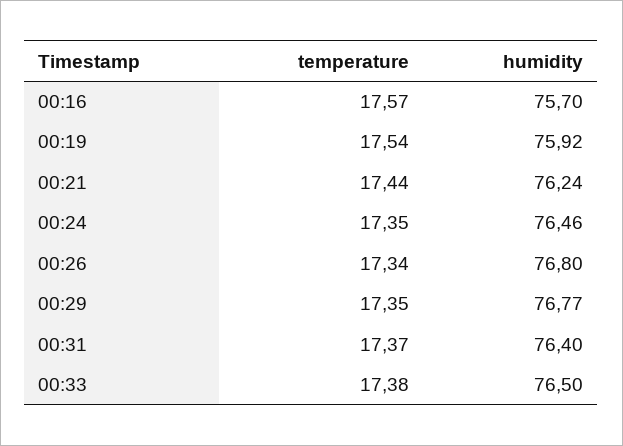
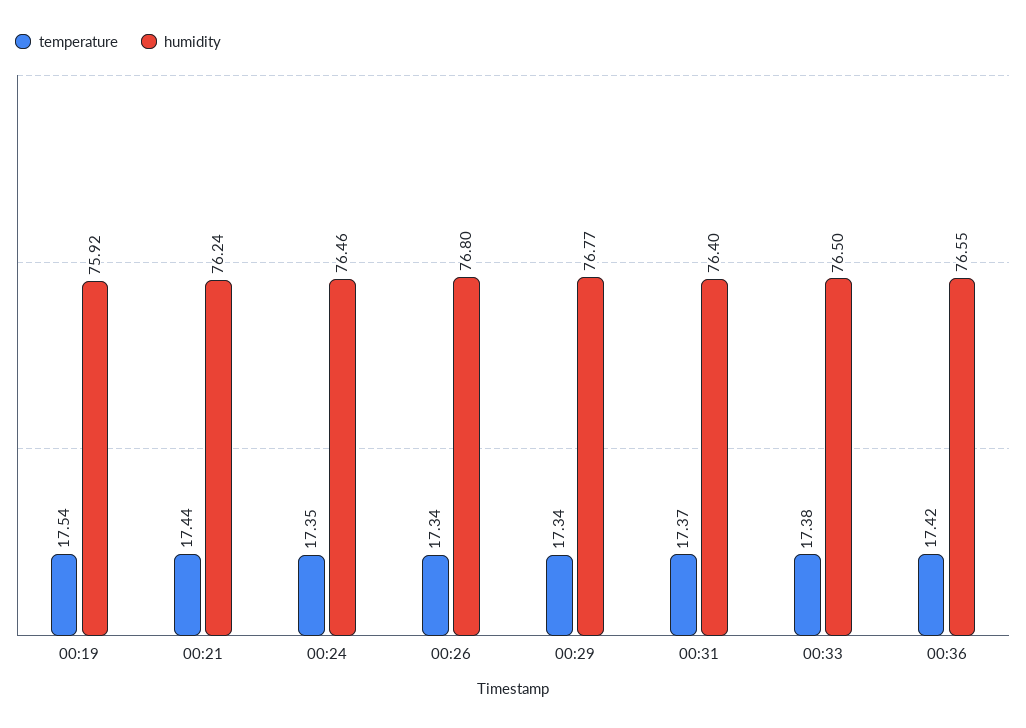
temperature, 00:16: 17.57 -> none
humidity, 00:16: 75.7 -> none
temperature, 00:29: 17.35 -> 17.34
temperature, 00:36: none -> 17.42
humidity, 00:36: none -> 76.55

